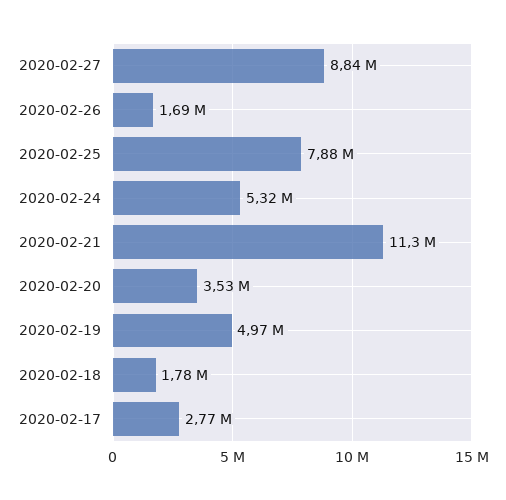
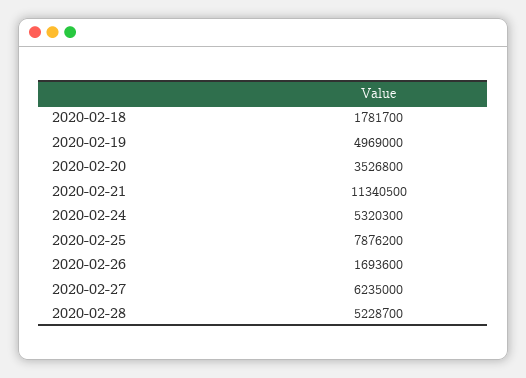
2020-02-27: 8840000 -> 6235000
2020-02-17: 2770000 -> none
2020-02-28: none -> 5228700

